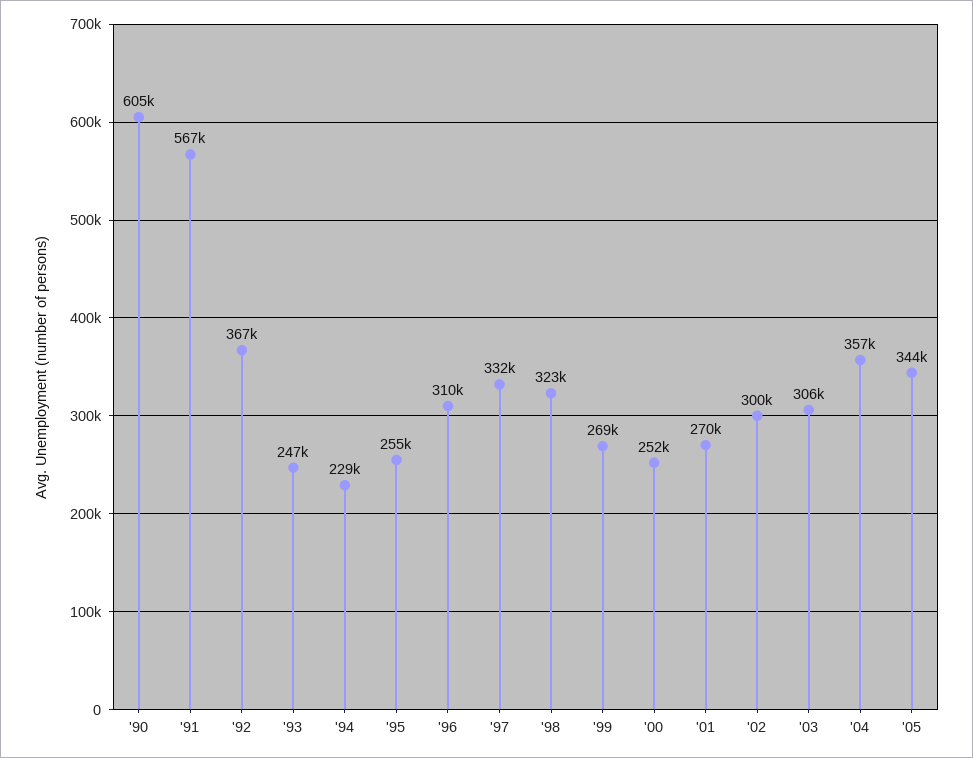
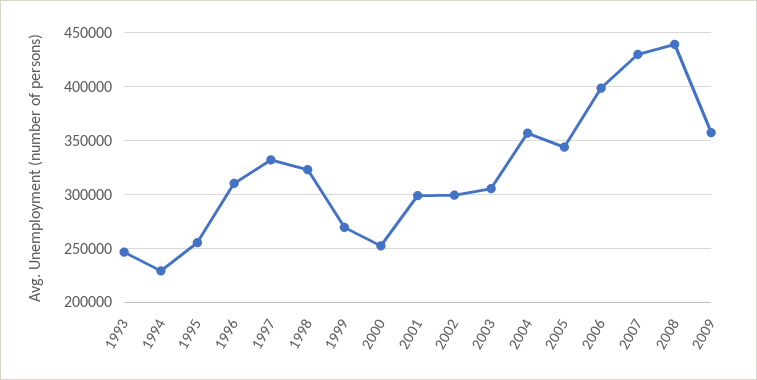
'90: 605000 -> none
'91: 567000 -> none
'92: 367000 -> none
'01: 270000 -> 300000
2006: none -> 400000
2007: none -> 430000
2008: none -> 440000
2009: none -> 360000

